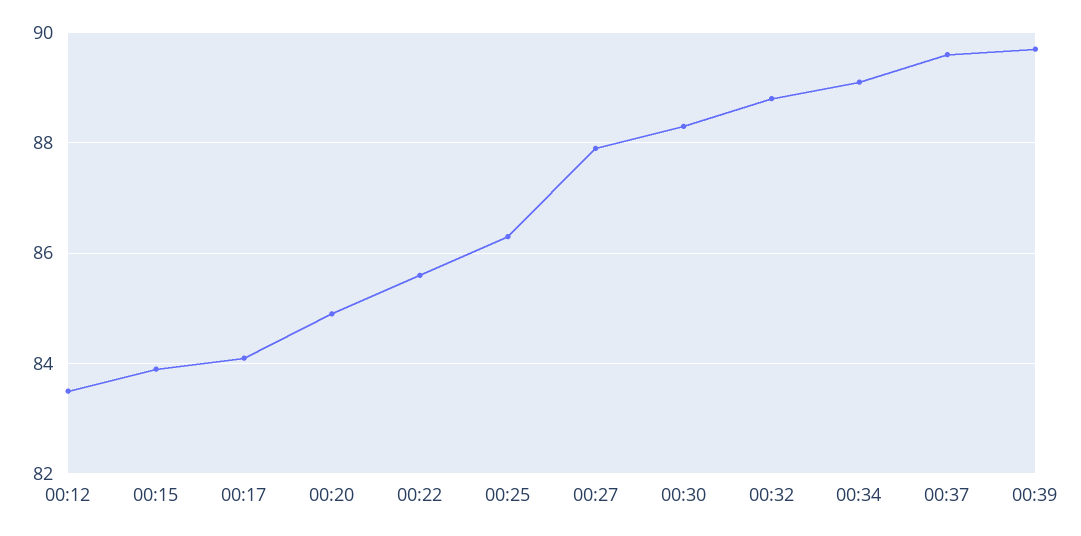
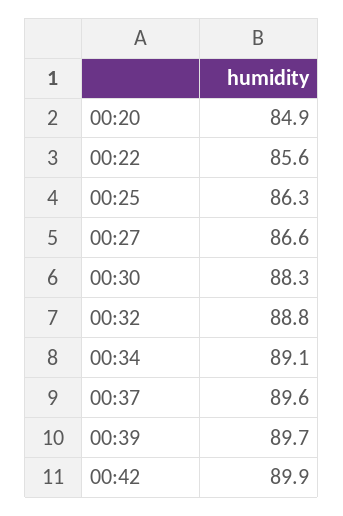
00:12: 83.5 -> none
00:15: 84 -> none
00:17: 84 -> none
00:27: 88 -> 86.6
00:42: none -> 89.9

